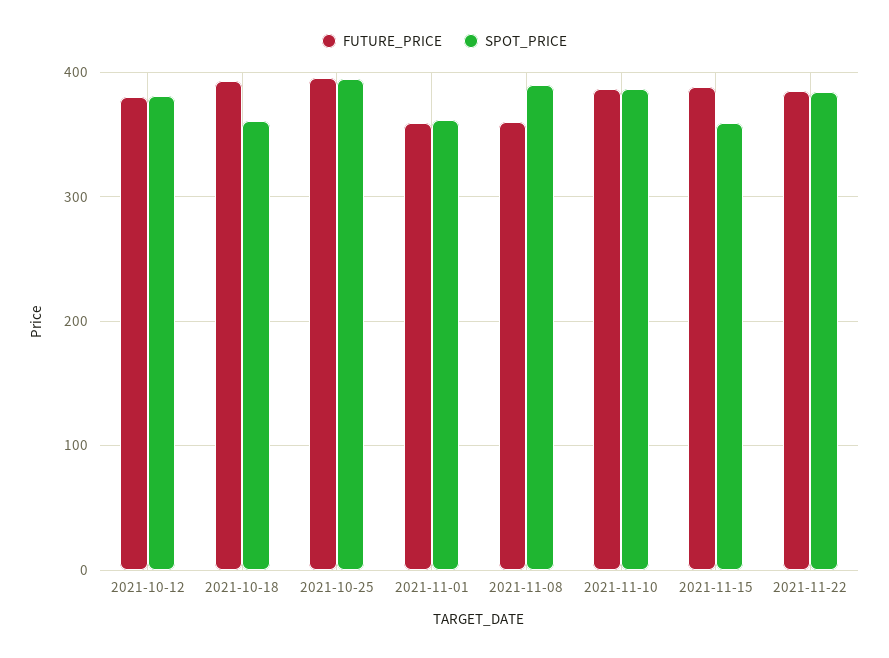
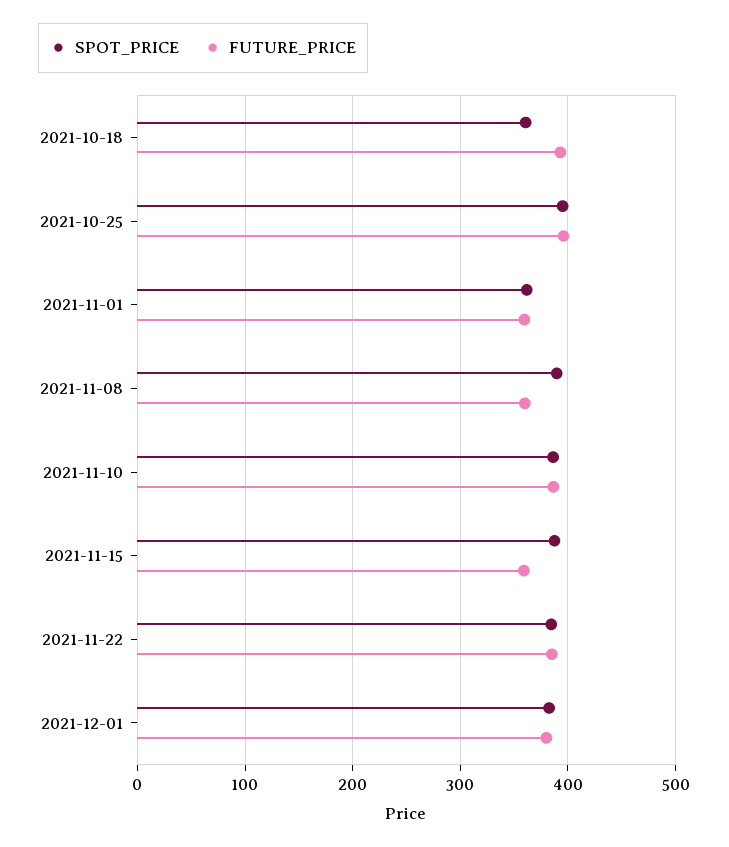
FUTURE_PRICE, 2021-10-12: 380 -> none
SPOT_PRICE, 2021-10-12: 380 -> none
FUTURE_PRICE, 2021-11-15: 390 -> 360
SPOT_PRICE, 2021-11-15: 360 -> 390
SPOT_PRICE, 2021-12-01: none -> 380
FUTURE_PRICE, 2021-12-01: none -> 380

